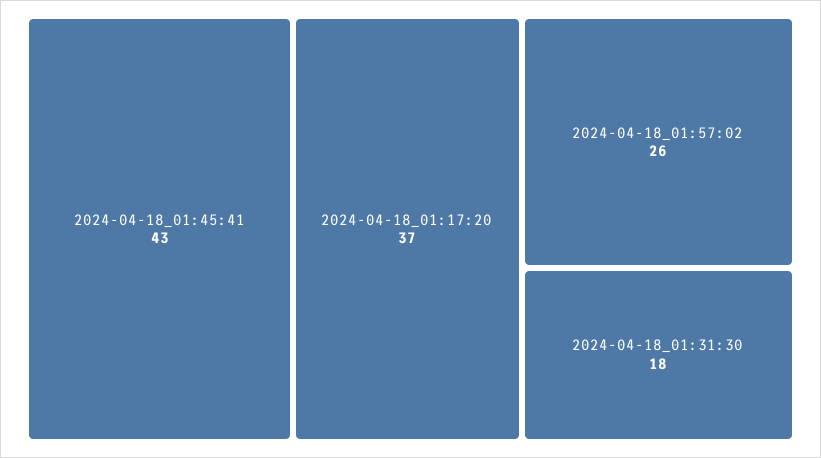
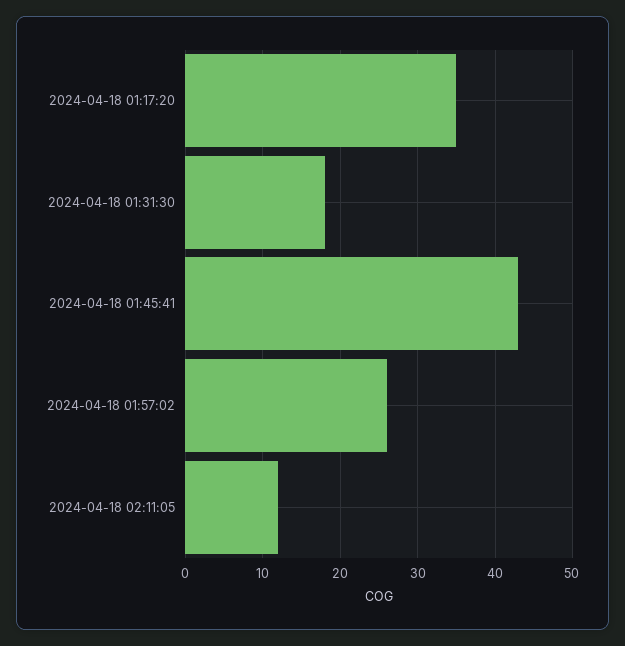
2024-04-18_01:17:20: 37 -> 35
2024-04-18 02:11:05: none -> 12

